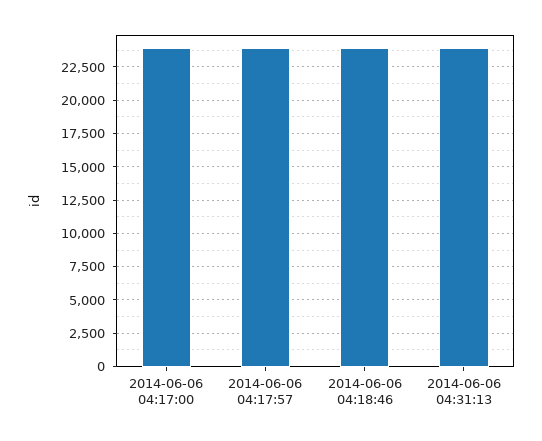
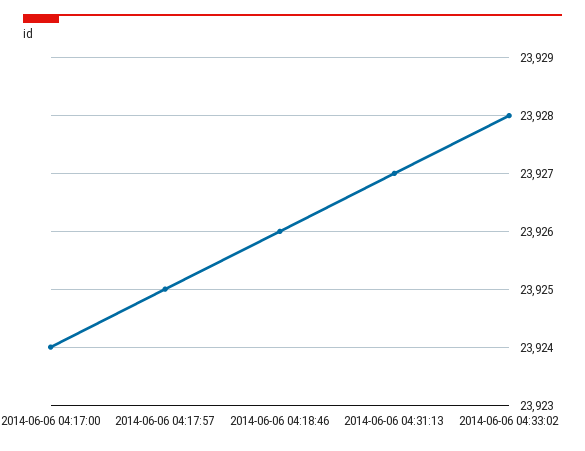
2014-06-06 04:33:02: none -> 23928

